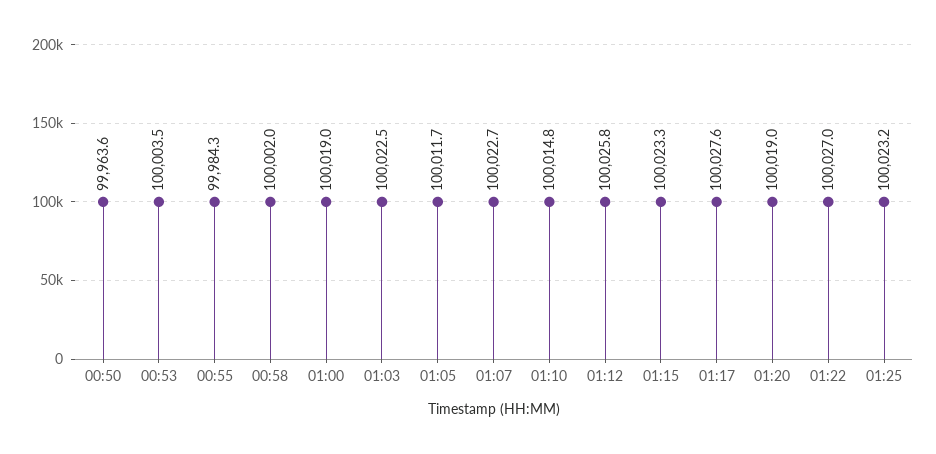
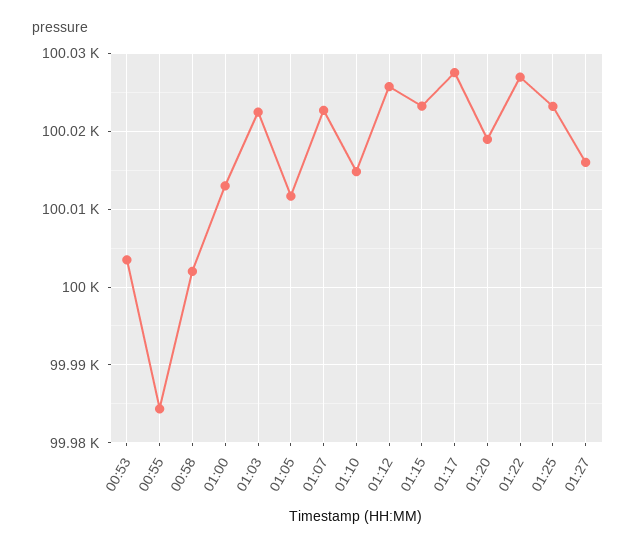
00:50: 99963.6 -> none
01:00: 100019 -> 100013
01:27: none -> 100016

